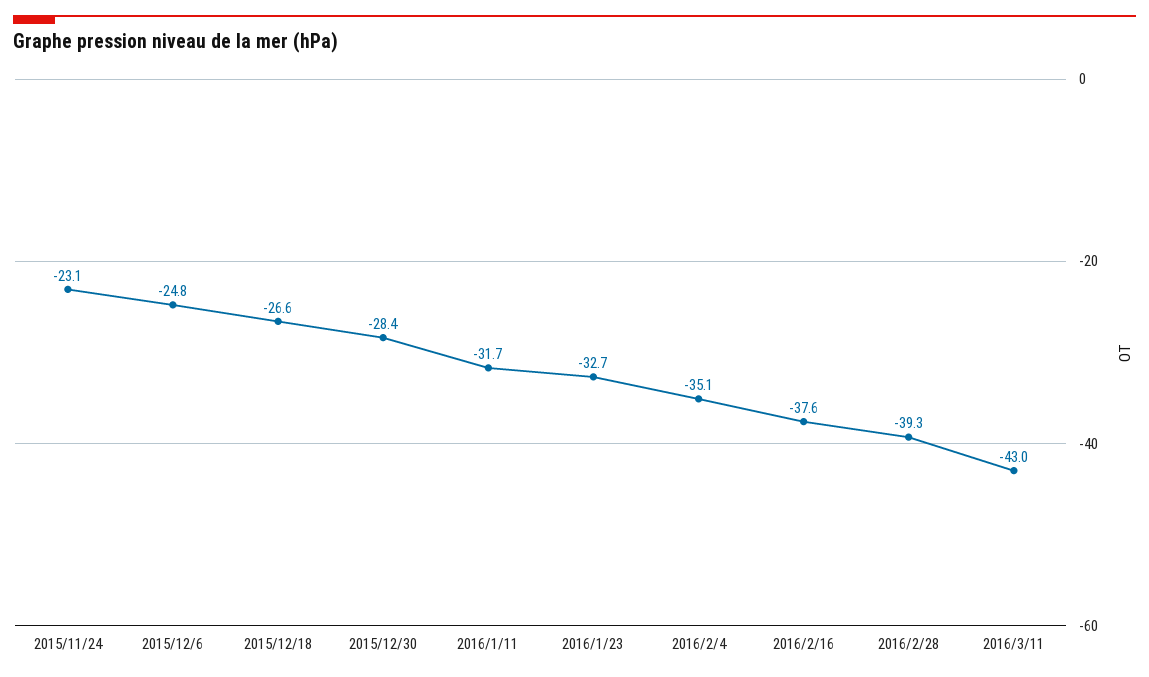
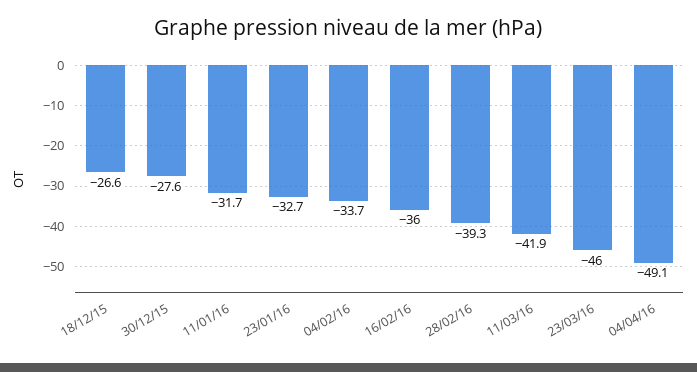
2015/11/24: -23.1 -> none
2015/12/6: -24.8 -> none
2015/12/30: -28.4 -> -27.6
2016/2/4: -35.1 -> -33.7
2016/2/16: -37.6 -> -36
2016/3/11: -43 -> -41.9
23/03/16: none -> -46
04/04/16: none -> -49.1

